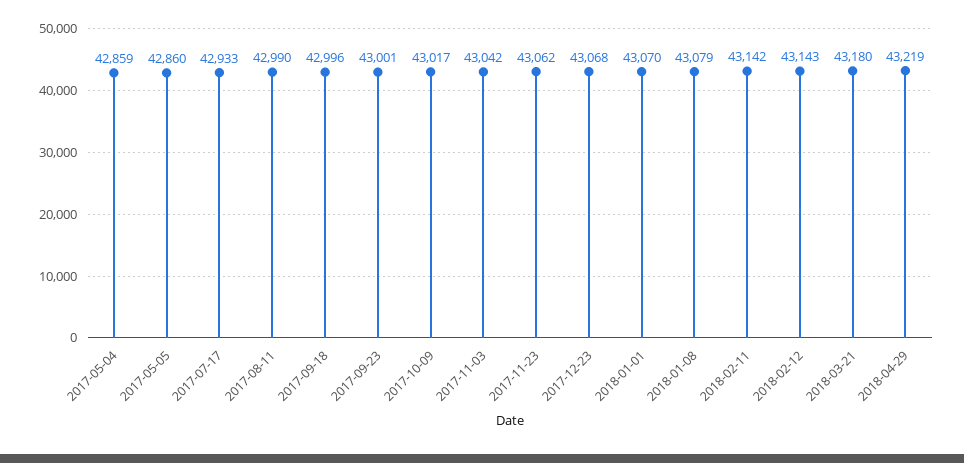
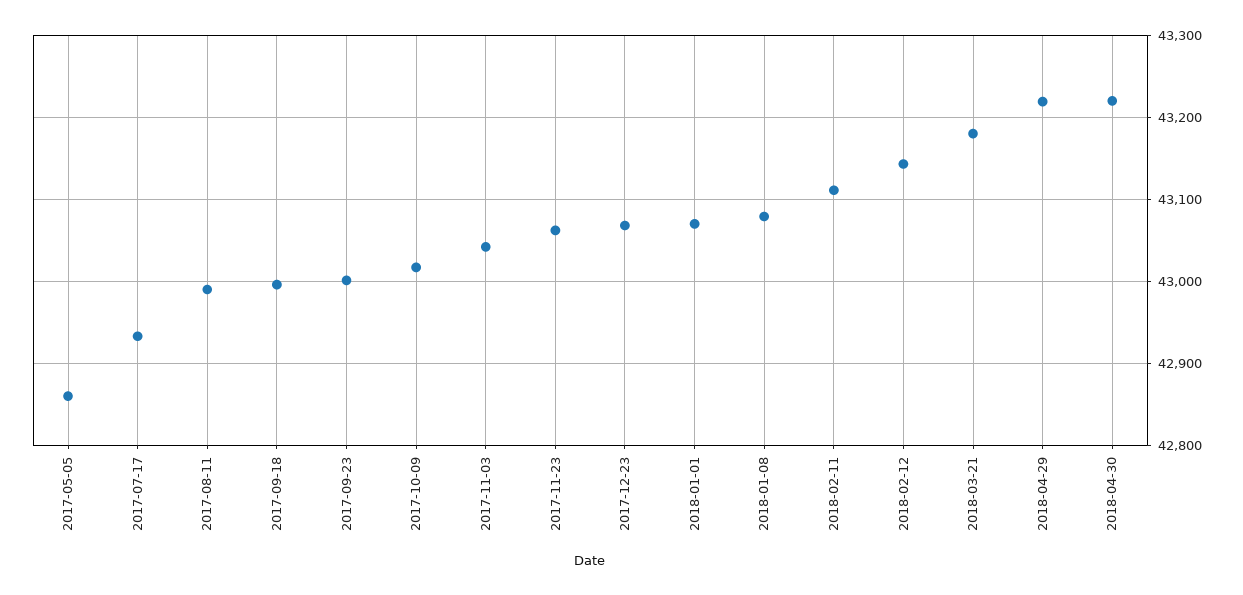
2017-05-04: 42859 -> none
2018-02-11: 43142 -> 43110
2018-04-30: none -> 43220

